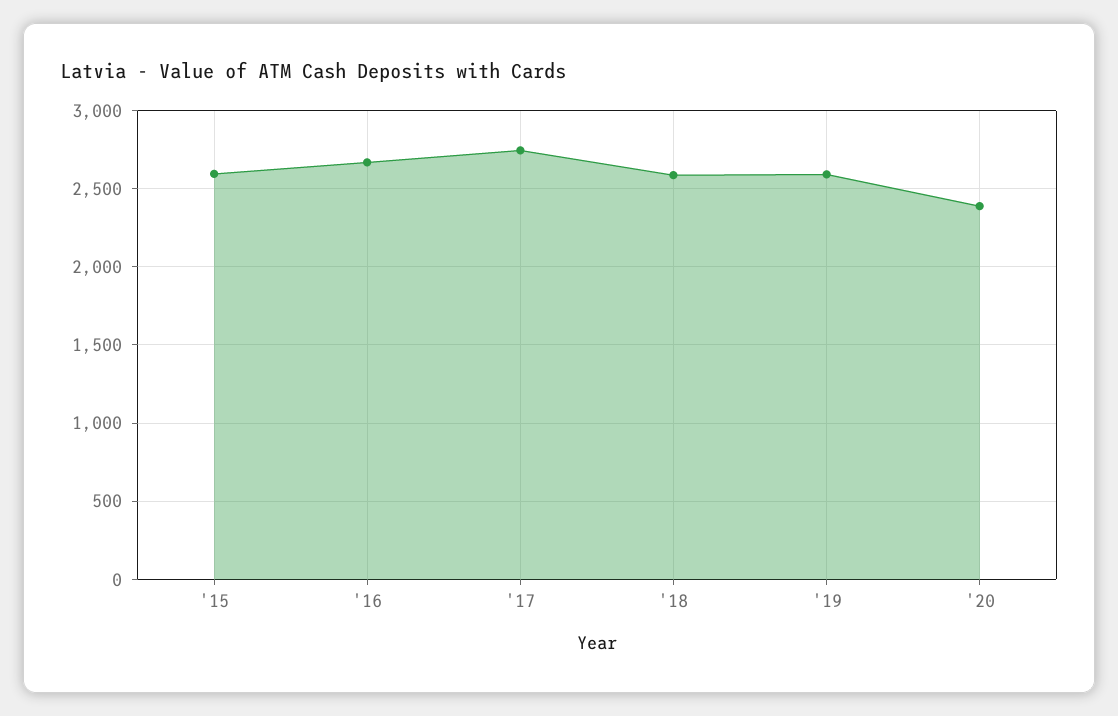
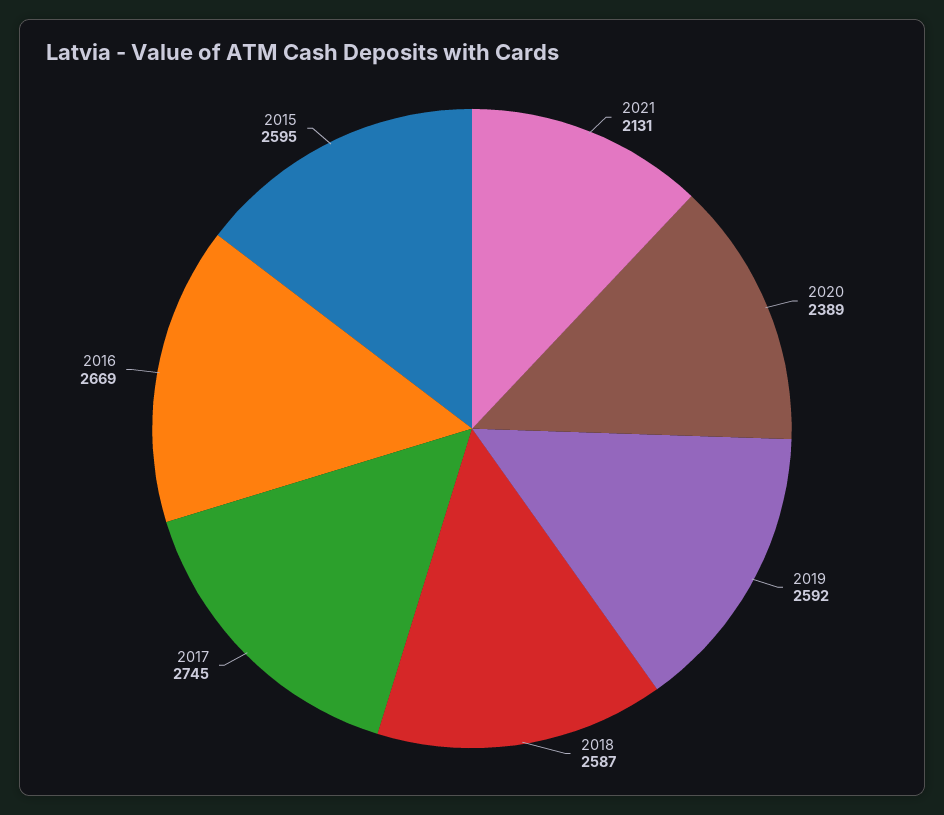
2021: none -> 2131

